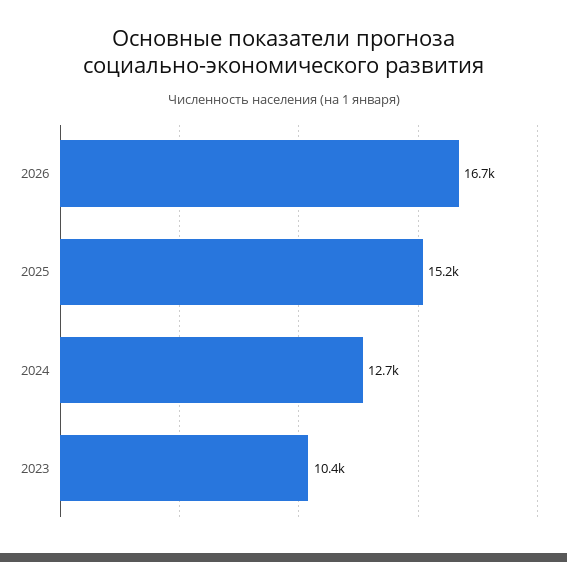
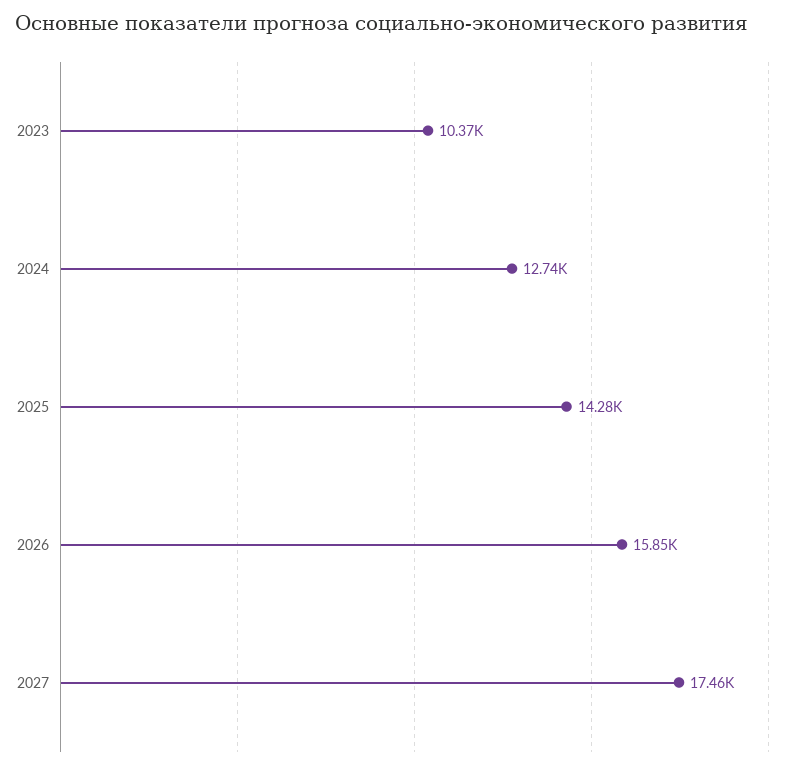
2026: 16700 -> 15850
2025: 15200 -> 14280
2027: none -> 17460

